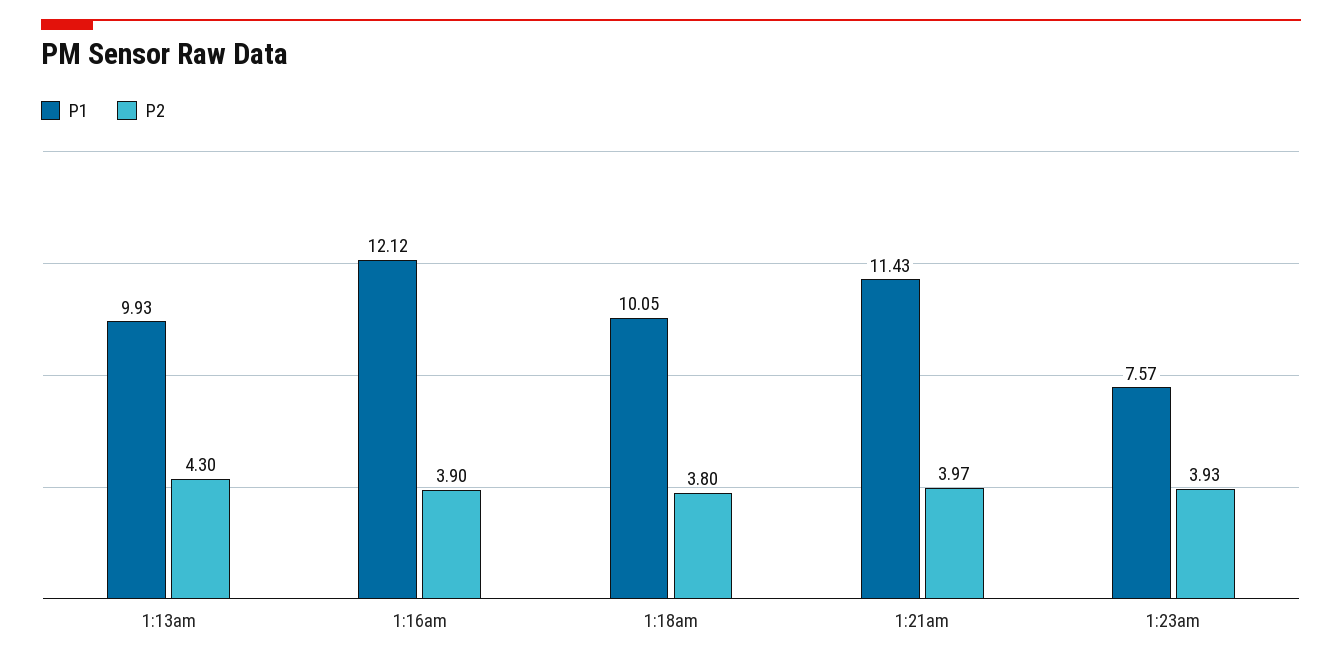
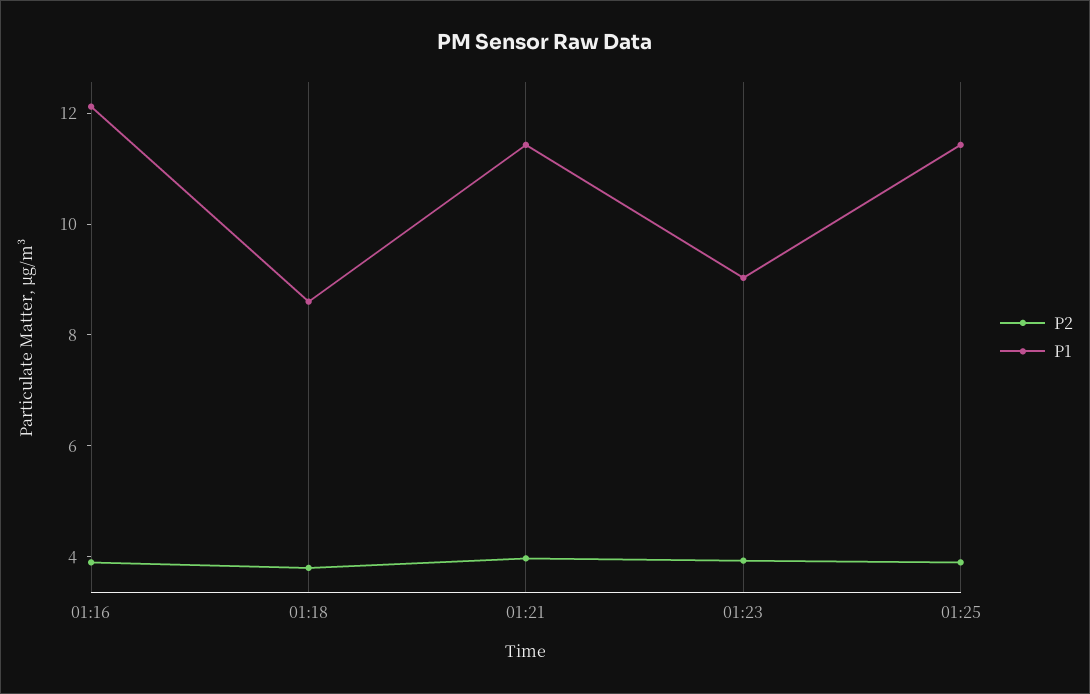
P1, 1:13am: 9.93 -> none
P2, 1:13am: 4.3 -> none
P1, 1:18am: 10.05 -> 8.5
P1, 1:23am: 7.57 -> 9
P2, 01:25: none -> 4
P1, 01:25: none -> 11.5

